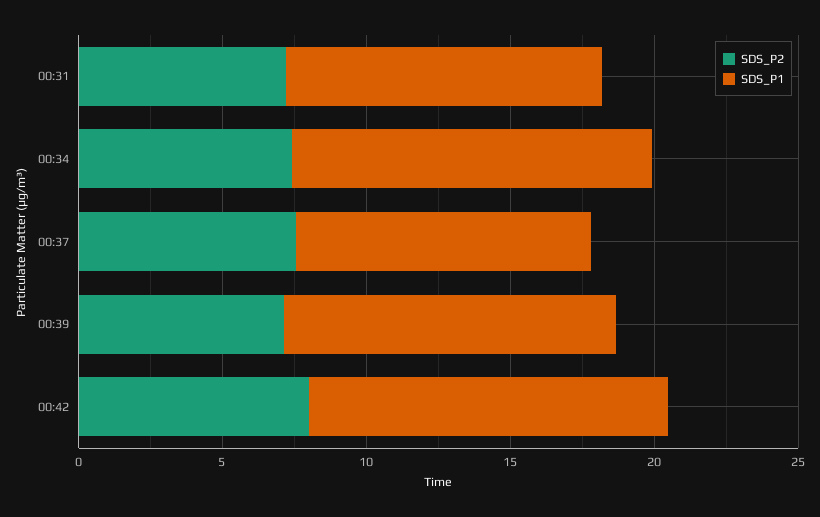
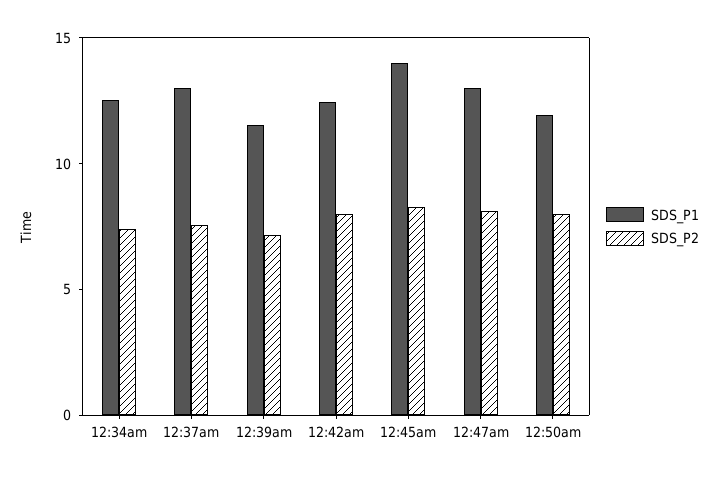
SDS_P2, 00:31: 7 -> none
SDS_P1, 00:31: 11 -> none
SDS_P1, 00:37: 10 -> 13
SDS_P1, 12:45am: none -> 14
SDS_P2, 12:45am: none -> 8
SDS_P1, 12:47am: none -> 13
SDS_P2, 12:47am: none -> 8
SDS_P1, 12:50am: none -> 12
SDS_P2, 12:50am: none -> 8

